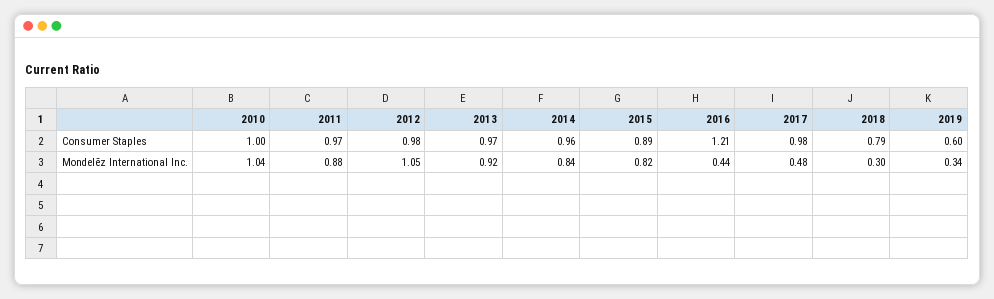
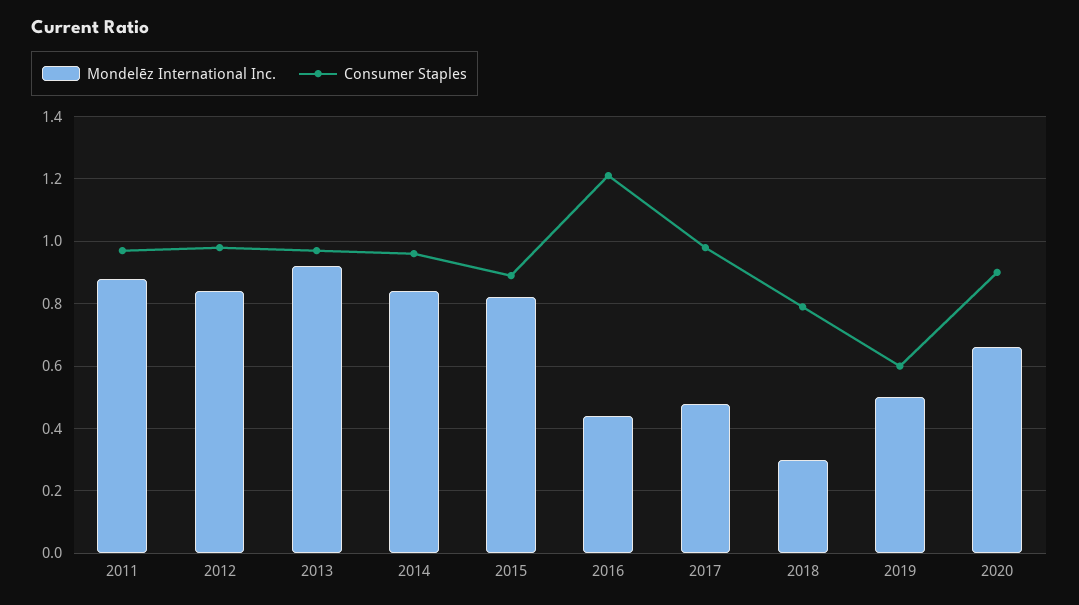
Consumer Staples, 2010: 1 -> none
Mondelēz International Inc., 2010: 1.04 -> none
Mondelēz International Inc., 2012: 1.05 -> 0.85
Mondelēz International Inc., 2019: 0.34 -> 0.5
Mondelēz International Inc., 2020: none -> 0.65
Consumer Staples, 2020: none -> 0.9

